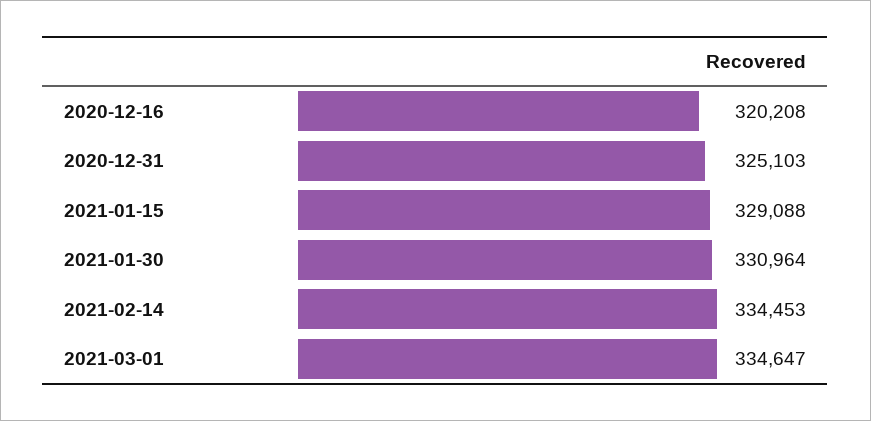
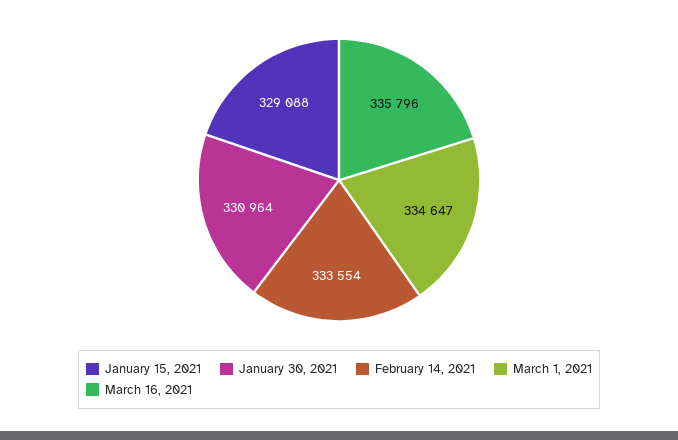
2020-12-16: 320208 -> none
2020-12-31: 325103 -> none
2021-02-14: 334453 -> 333554
March 16, 2021: none -> 335796

